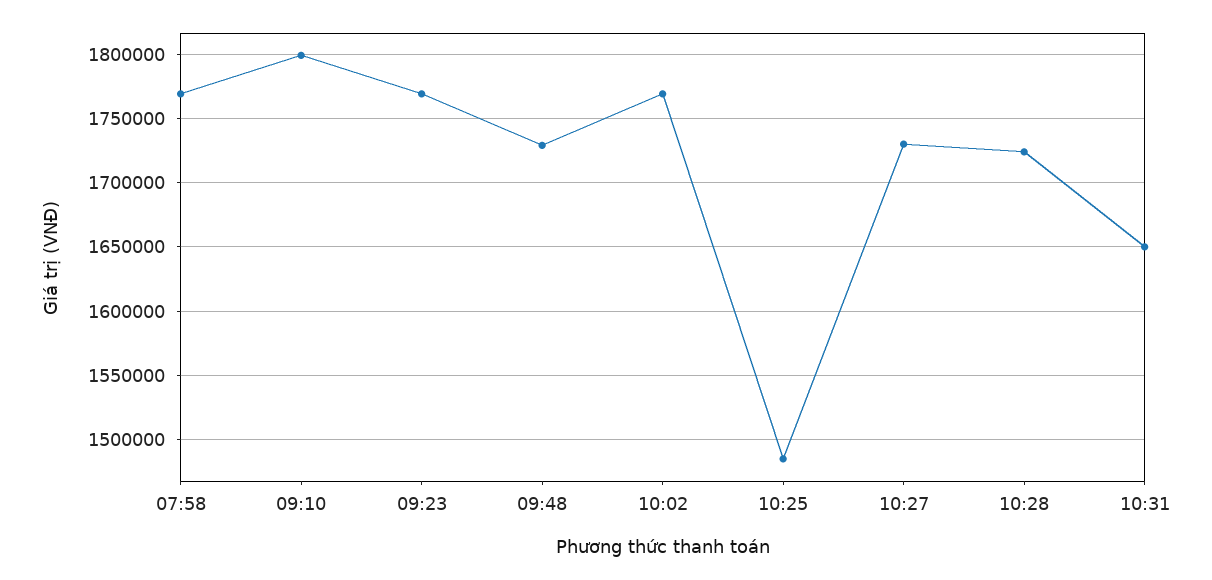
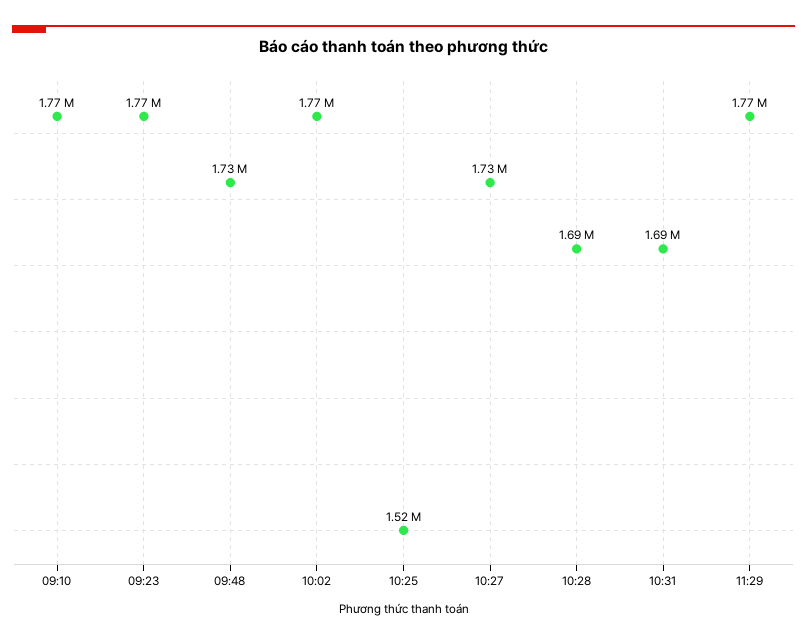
07:58: 1770000 -> none
09:10: 1800000 -> 1770000
10:25: 1485000 -> 1520000
10:28: 1725000 -> 1690000
10:31: 1650000 -> 1690000
11:29: none -> 1770000

